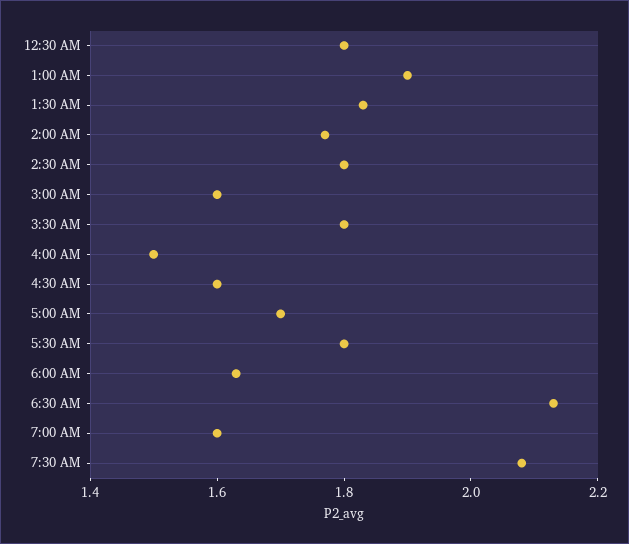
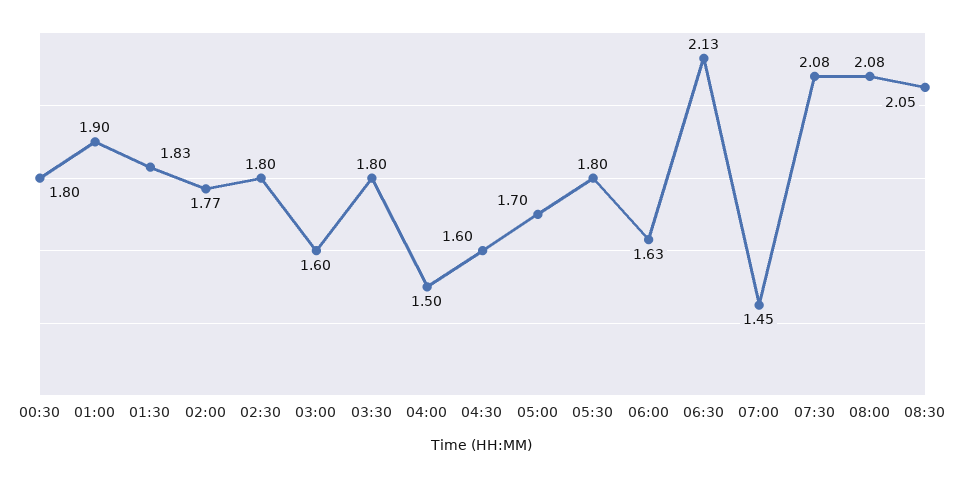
7:00 AM: 1.6 -> 1.45
08:00: none -> 2.08
08:30: none -> 2.05

